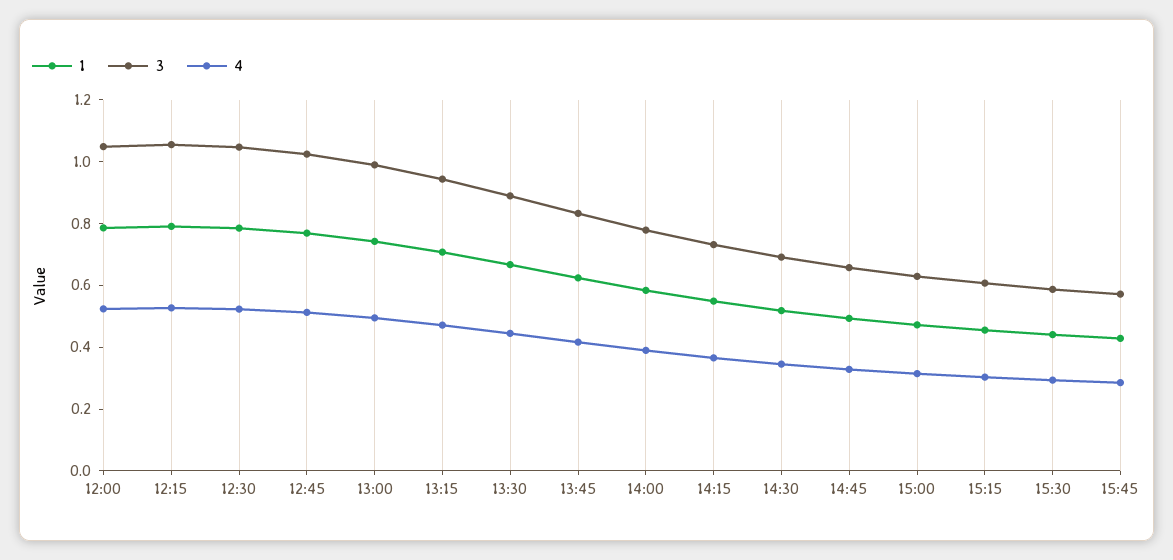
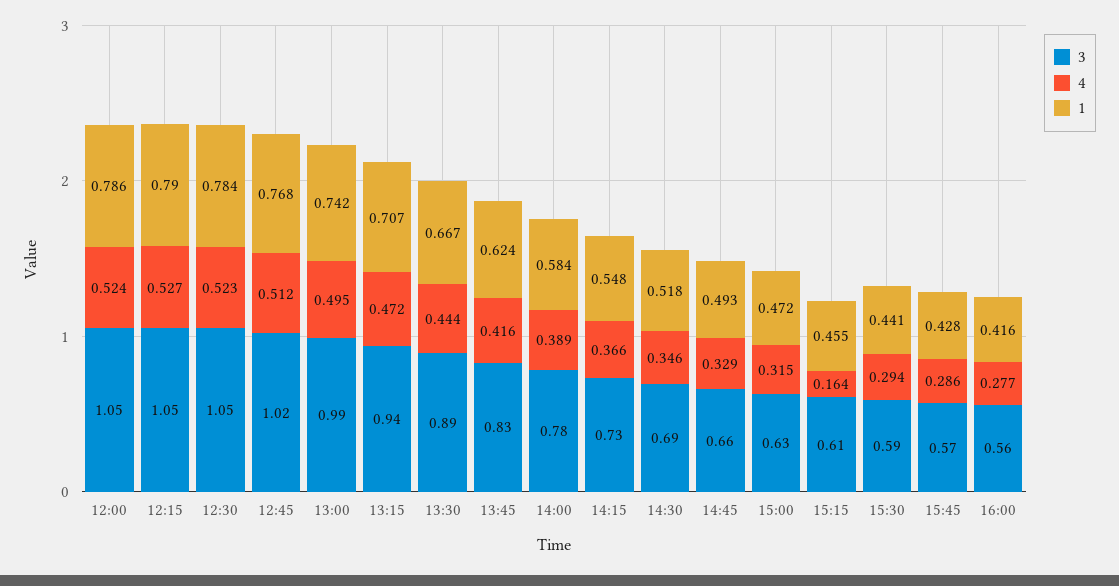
4, 15:15: 0.3 -> 0.164
3, 16:00: none -> 0.56
4, 16:00: none -> 0.277
1, 16:00: none -> 0.416

